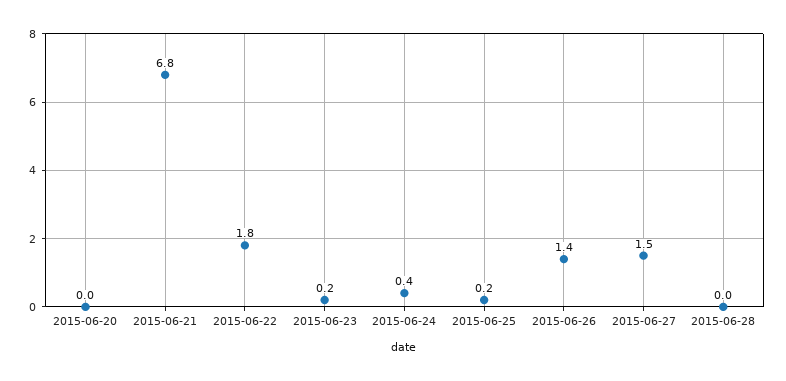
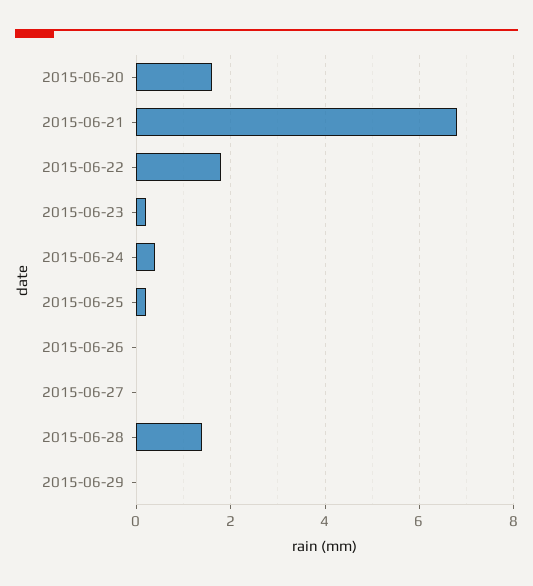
2015-06-20: 0 -> 1.5
2015-06-26: 1.4 -> 0
2015-06-27: 1.5 -> 0
2015-06-28: 0 -> 1.5
2015-06-29: none -> 0

